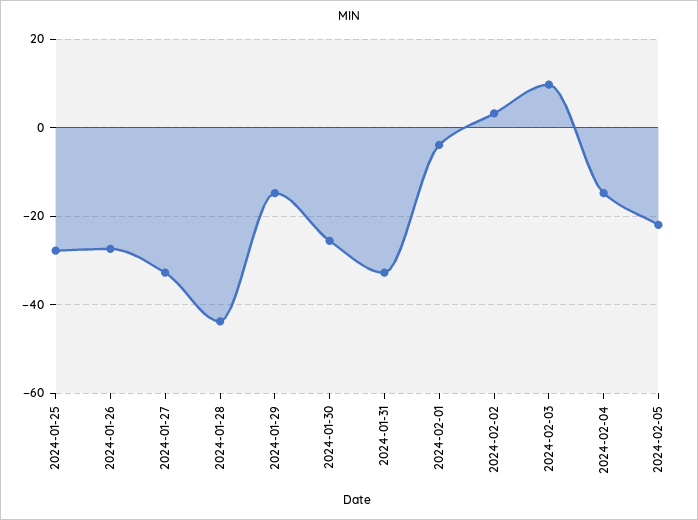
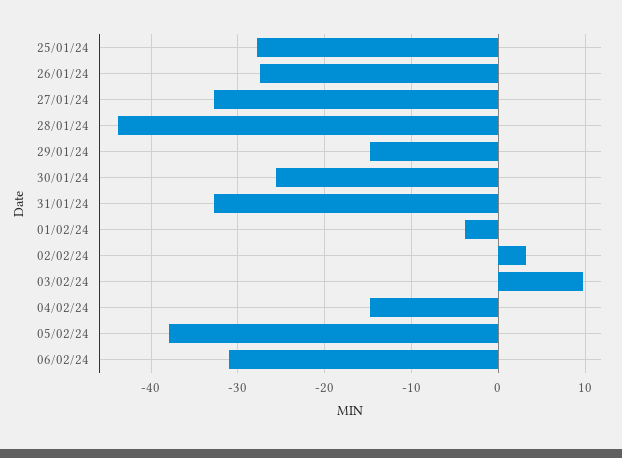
2024-02-05: -22 -> -38
06/02/24: none -> -31

